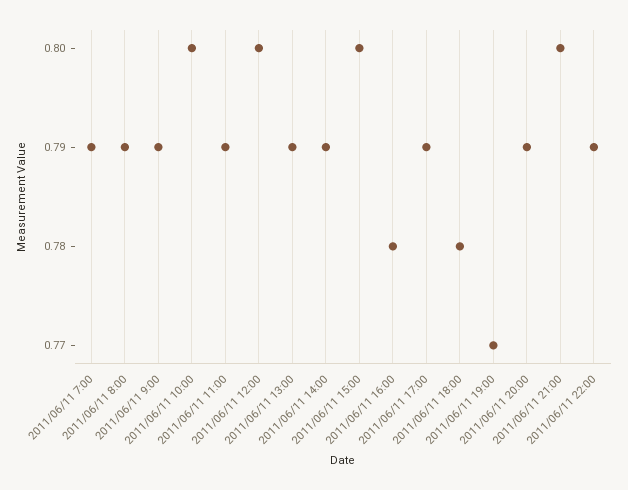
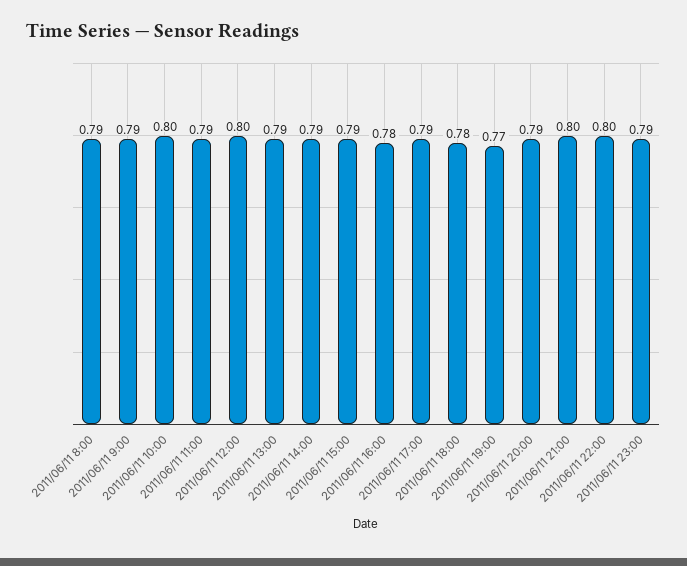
2011/06/11 7:00: 0.79 -> none
2011/06/11 15:00: 0.8 -> 0.79
2011/06/11 22:00: 0.79 -> 0.8
2011/06/11 23:00: none -> 0.79

